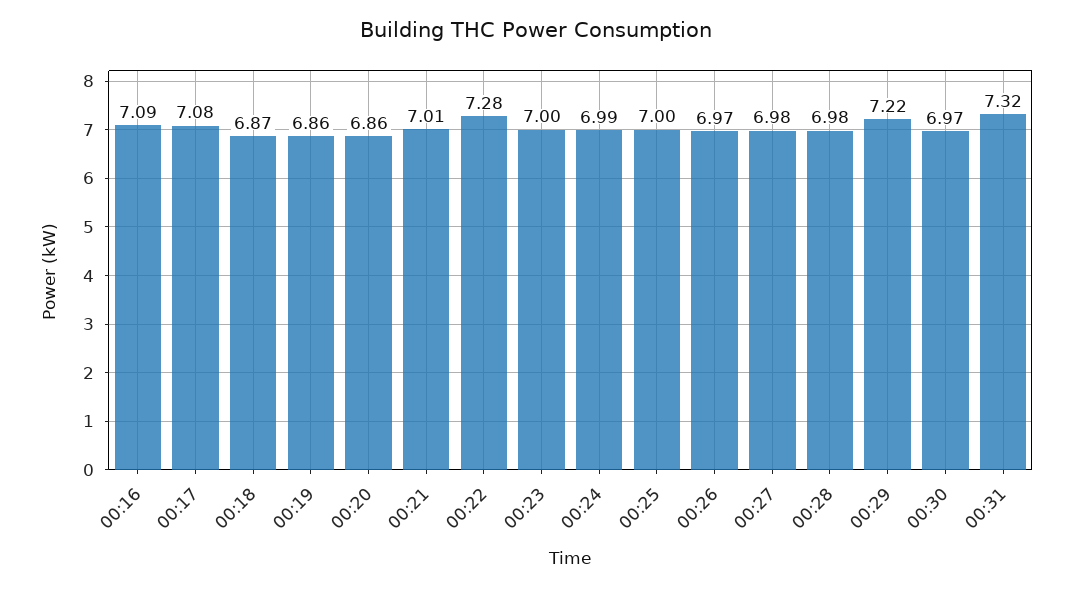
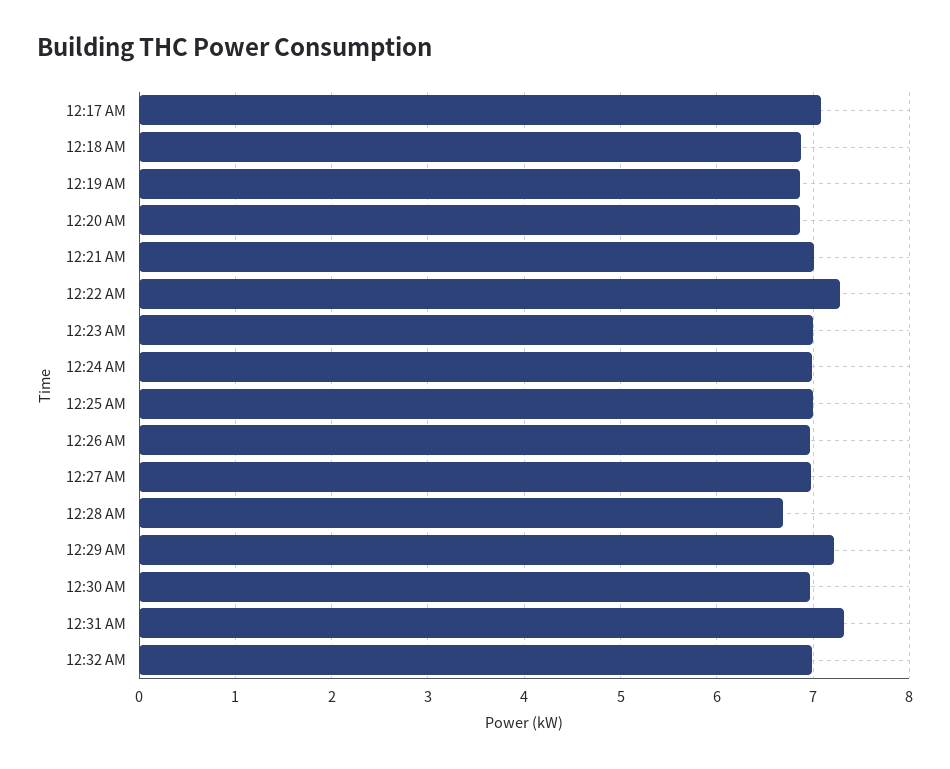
00:16: 7.09 -> none
00:28: 6.98 -> 6.7
12:32 AM: none -> 7

